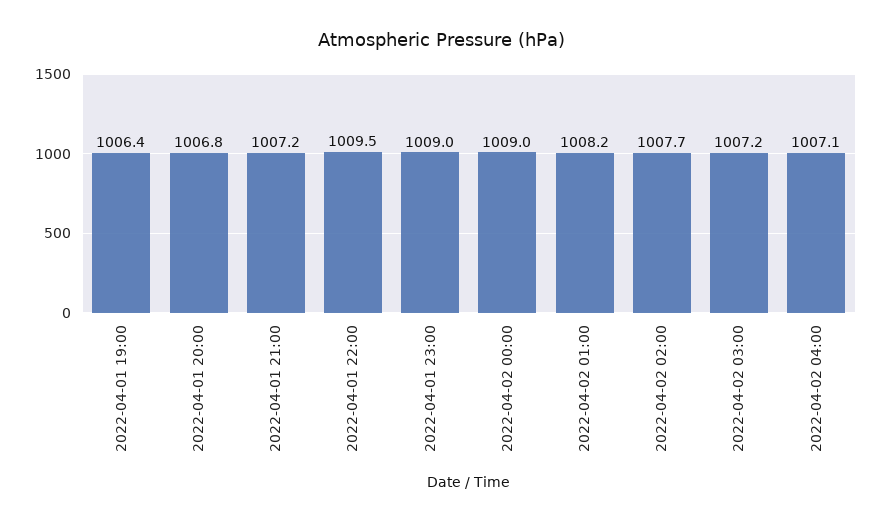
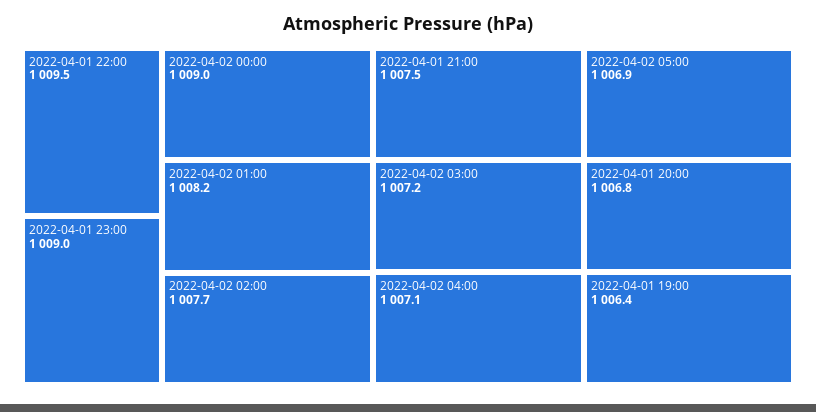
2022-04-01 21:00: 1007.2 -> 1007.5
2022-04-02 05:00: none -> 1006.9

